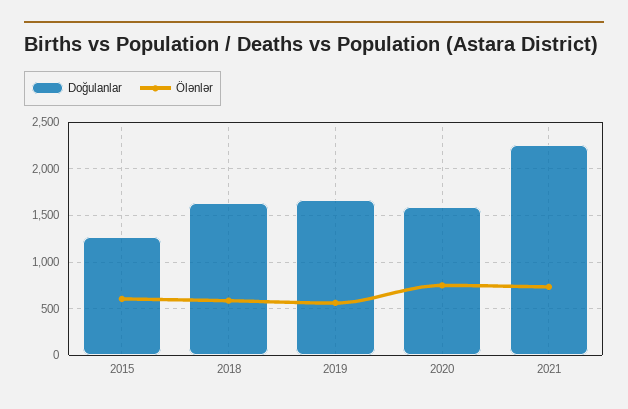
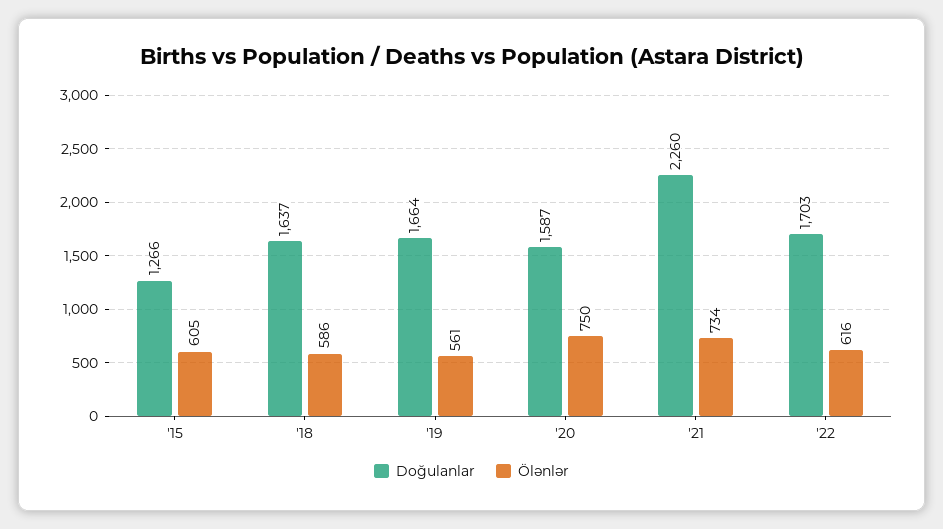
Doğulanlar, '22: none -> 1703
Ölənlər, '22: none -> 616

